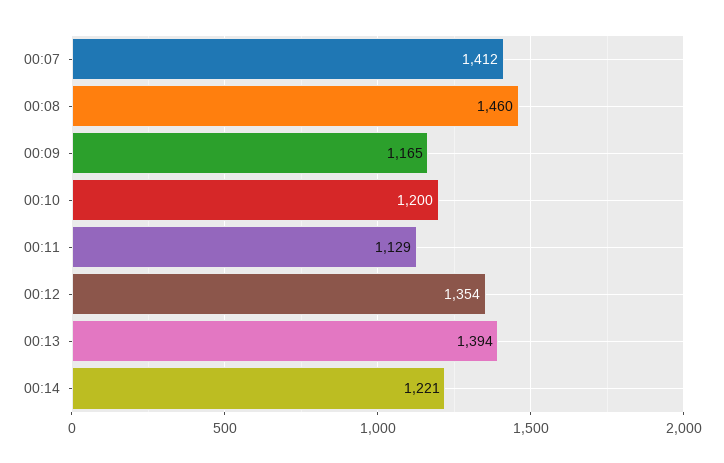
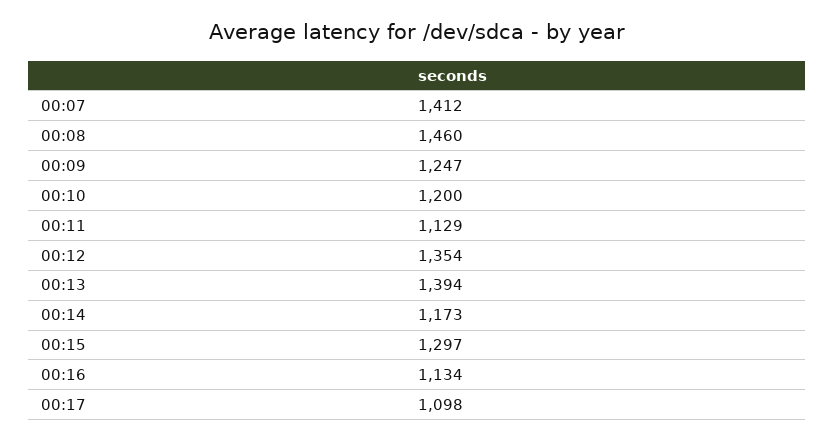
00:09: 1165 -> 1247
00:14: 1221 -> 1173
00:15: none -> 1297
00:16: none -> 1134
00:17: none -> 1098

